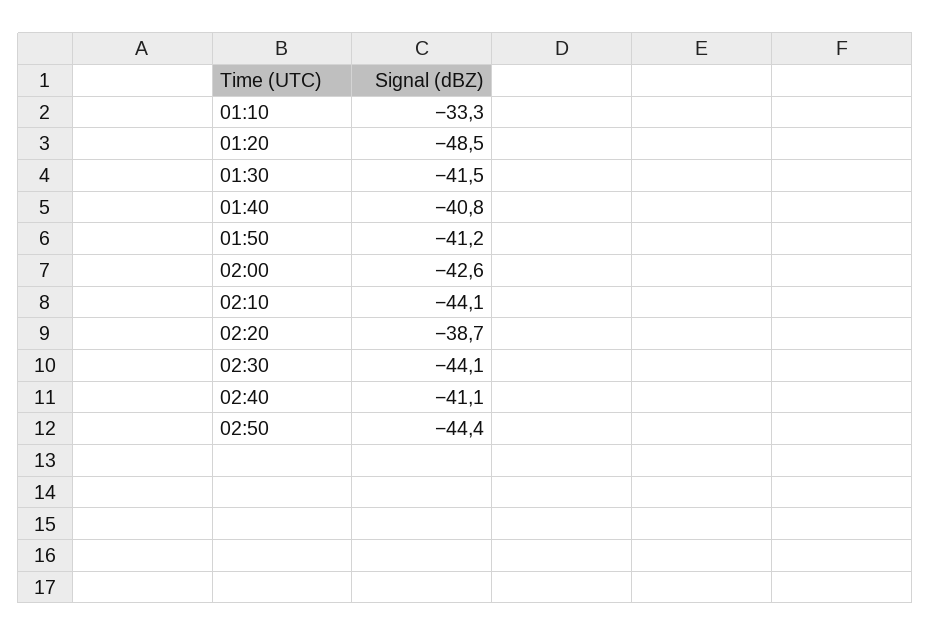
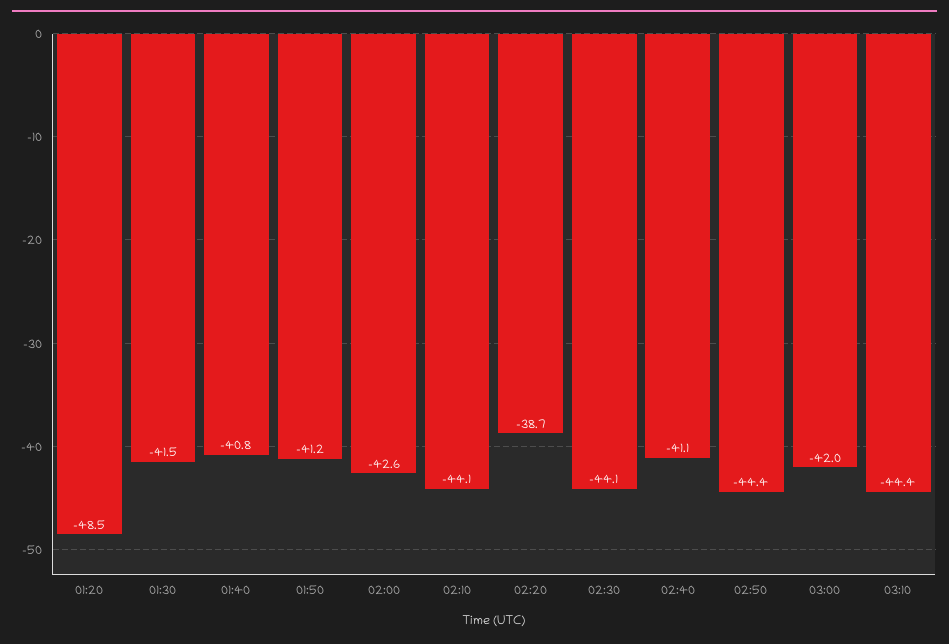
01:10: -33.3 -> none
03:00: none -> -42
03:10: none -> -44.4

